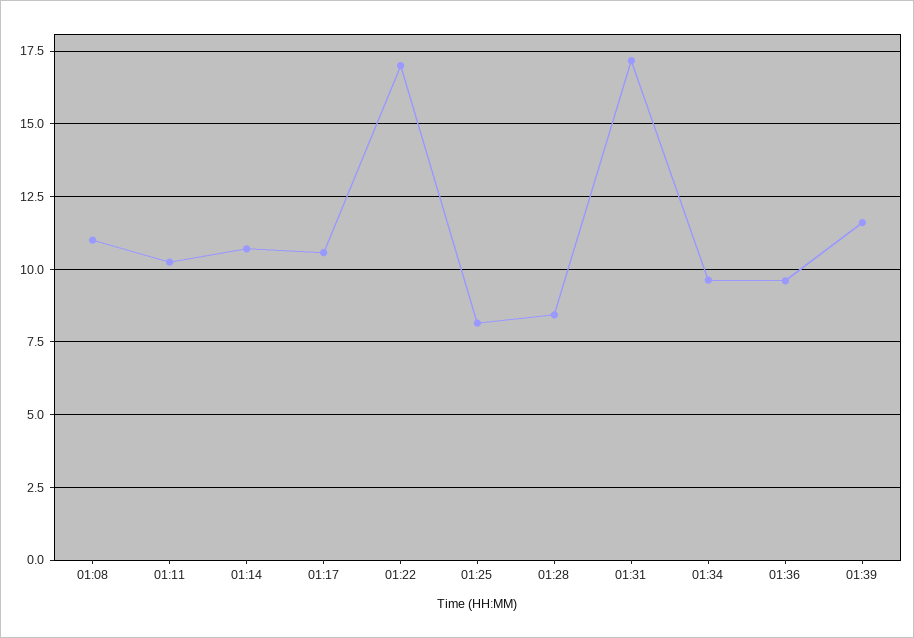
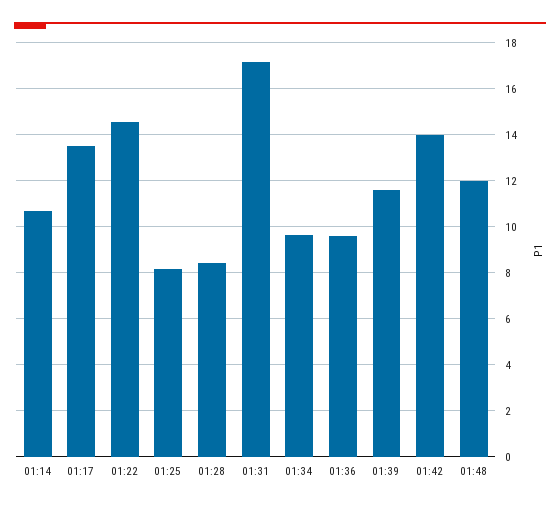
01:08: 11 -> none
01:11: 10.25 -> none
01:17: 10.5 -> 13.5
01:22: 17 -> 14.5
01:42: none -> 14
01:48: none -> 12

